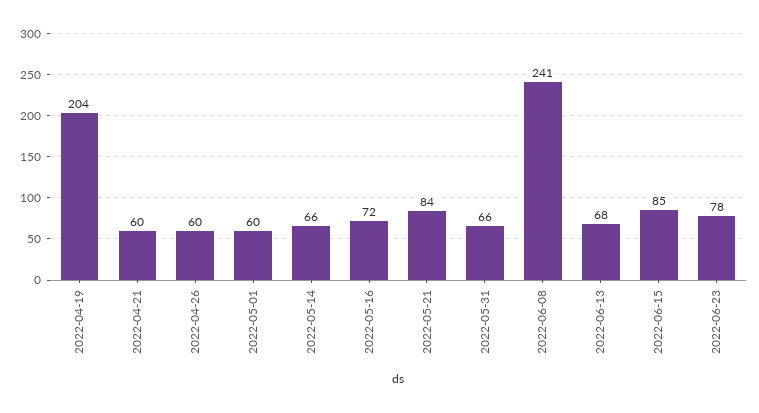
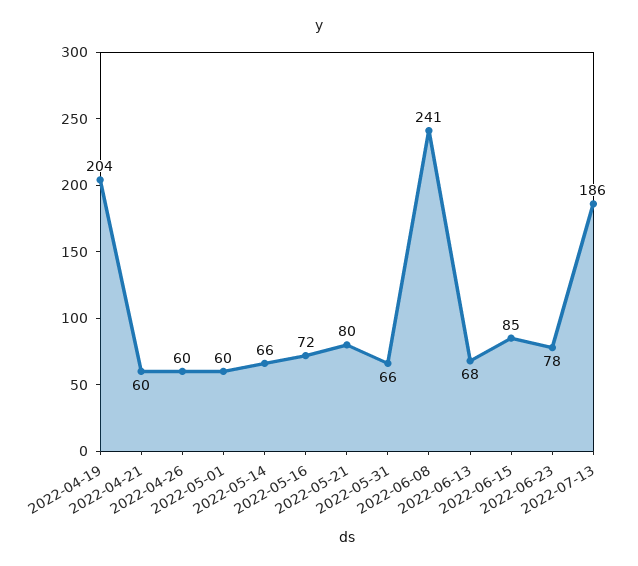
2022-05-21: 84 -> 80
2022-07-13: none -> 186

